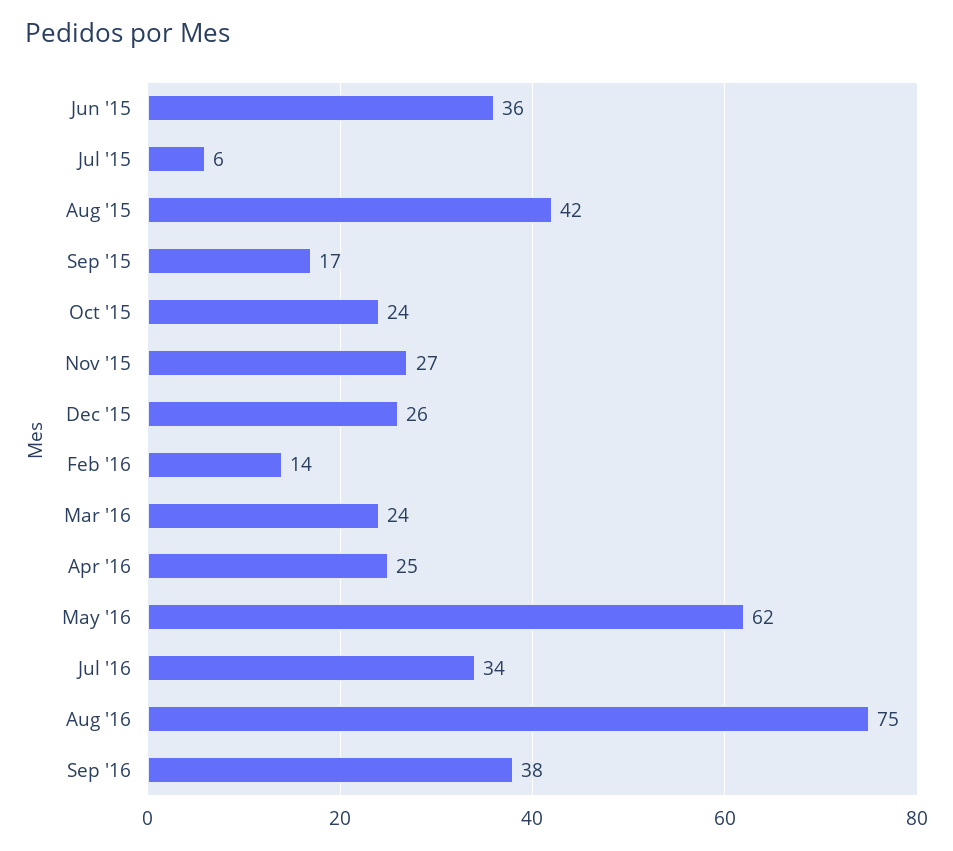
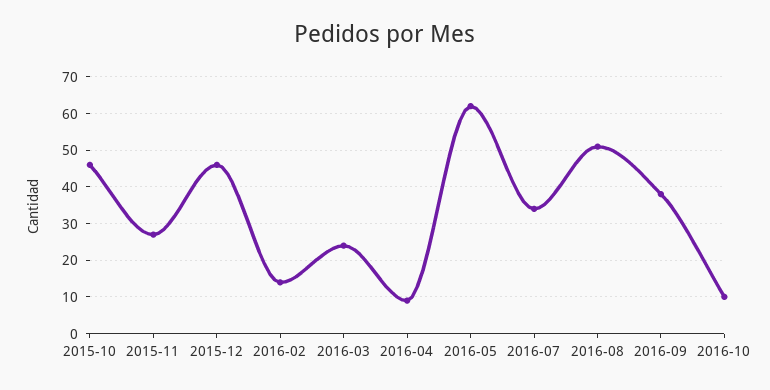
Jun '15: 36 -> none
Jul '15: 6 -> none
Aug '15: 42 -> none
Sep '15: 17 -> none
Oct '15: 24 -> 45
Dec '15: 26 -> 45
Apr '16: 25 -> 10
Aug '16: 75 -> 50
2016-10: none -> 10

